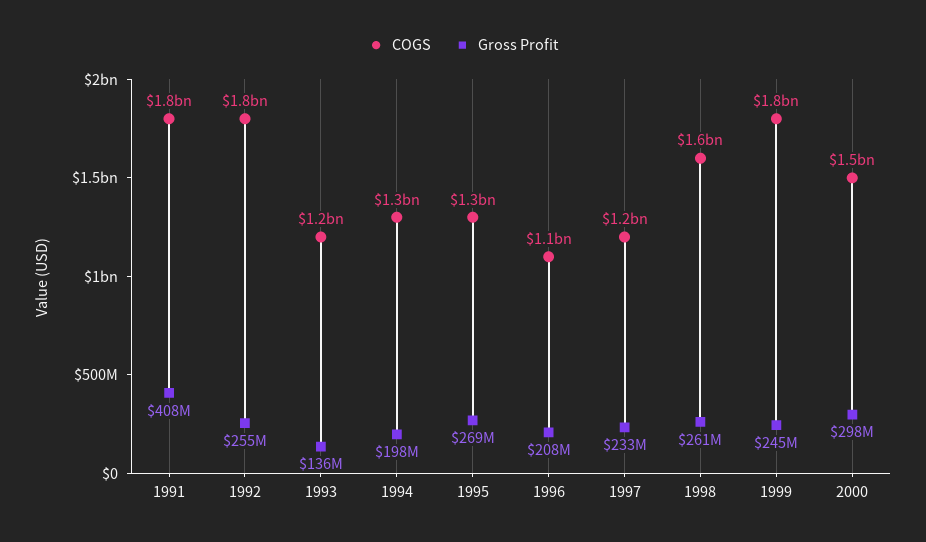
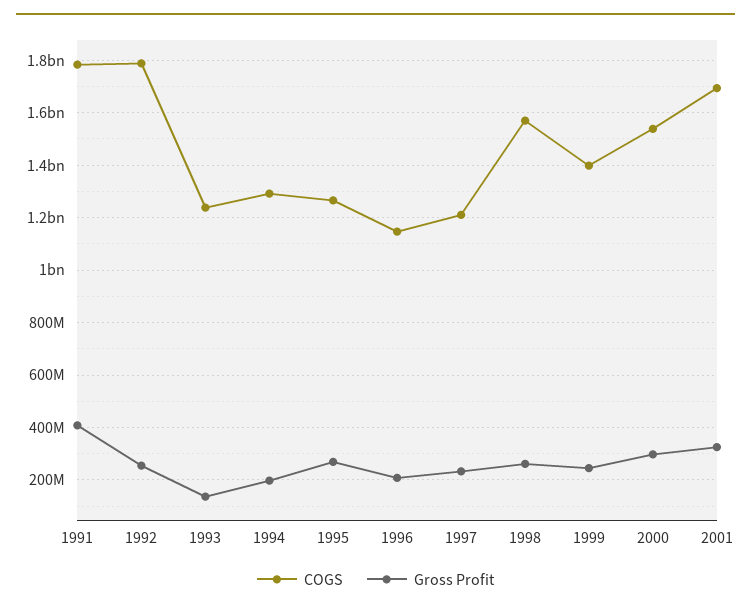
COGS, 1999: 1800000000 -> 1400000000
COGS, 2001: none -> 1700000000
Gross Profit, 2001: none -> 325000000

